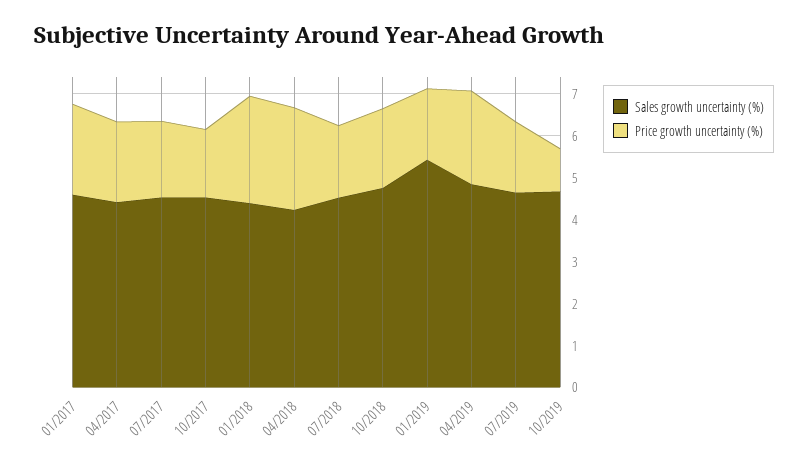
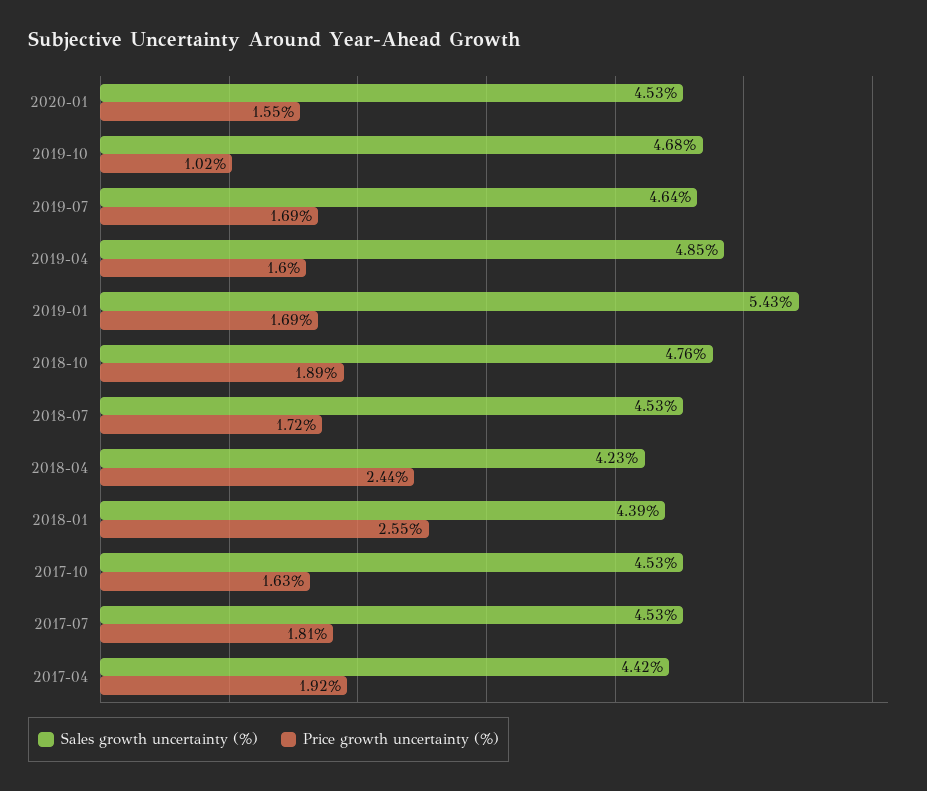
Sales growth uncertainty (%), 01/2017: 4.6 -> none
Price growth uncertainty (%), 01/2017: 2.2 -> none
Price growth uncertainty (%), 04/2019: 2.2 -> 1.6
Sales growth uncertainty (%), 2020-01: none -> 4.53
Price growth uncertainty (%), 2020-01: none -> 1.55

